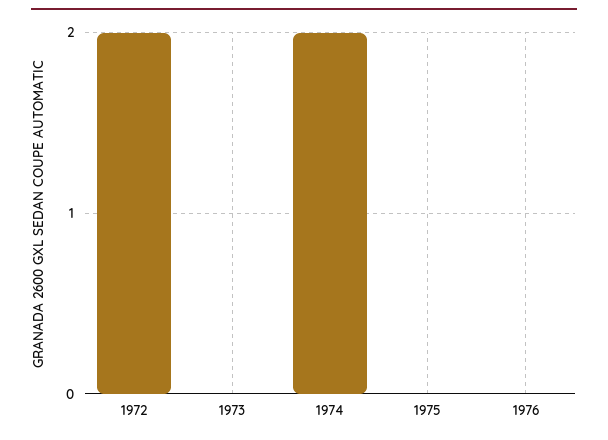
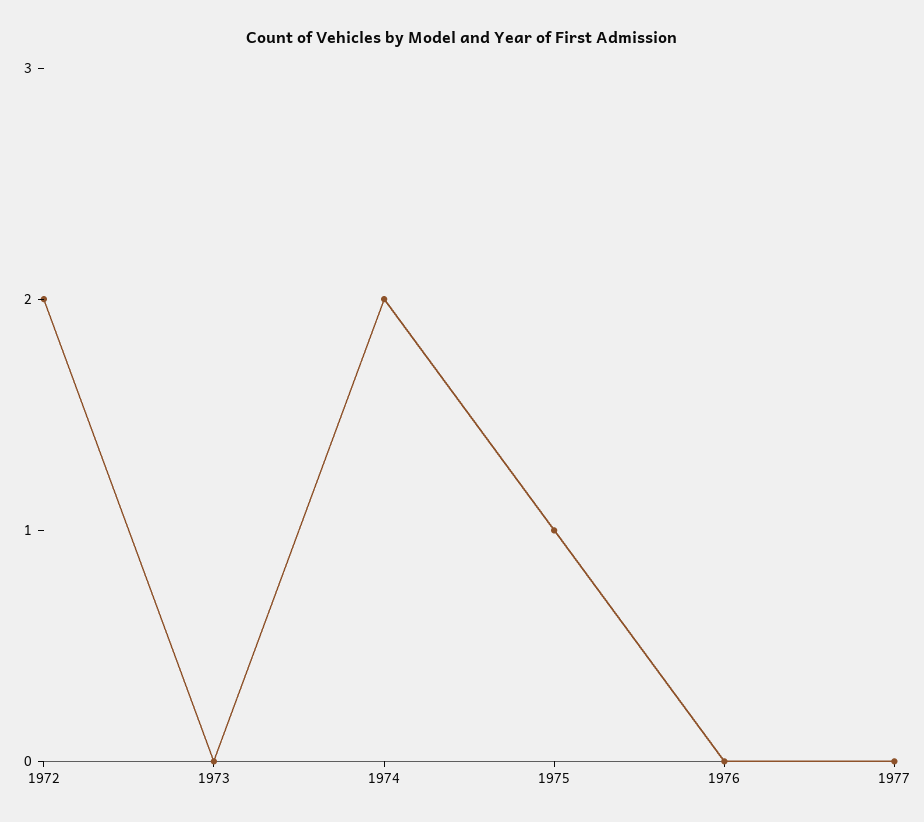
1975: 0 -> 1
1977: none -> 0

